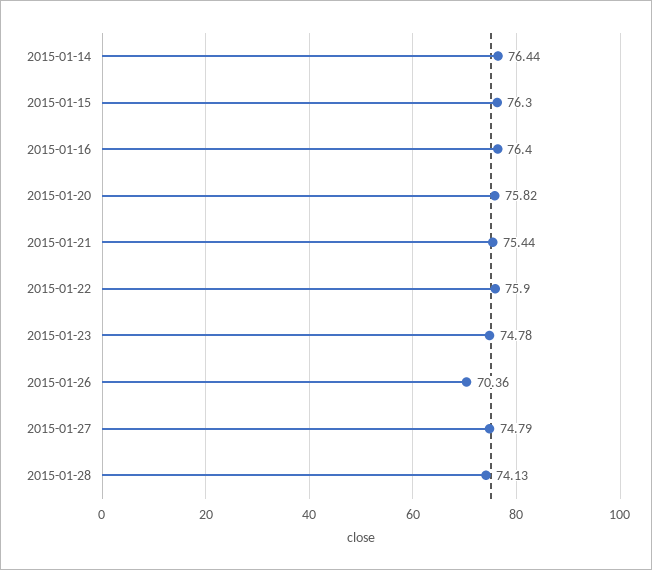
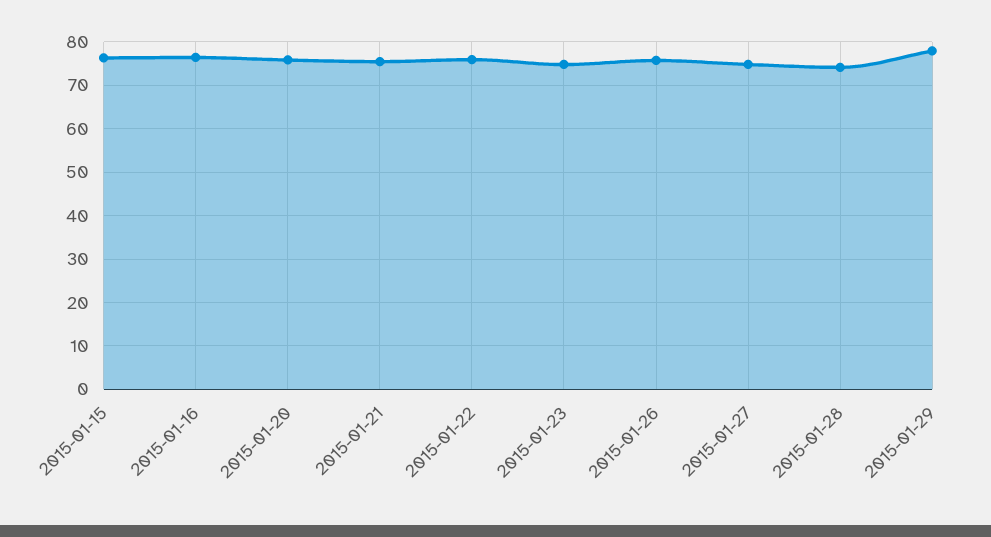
2015-01-14: 76.44 -> none
2015-01-26: 70.36 -> 76
2015-01-29: none -> 78

